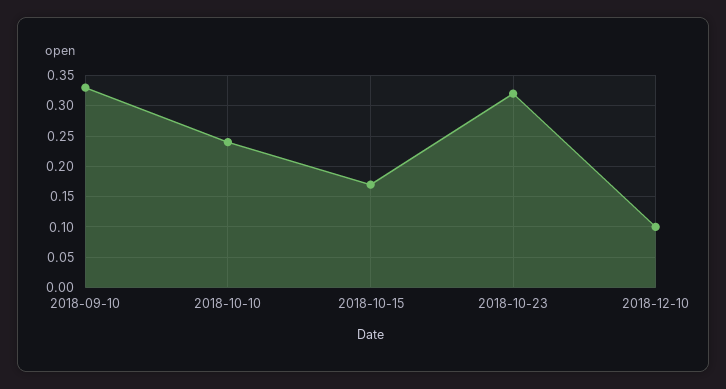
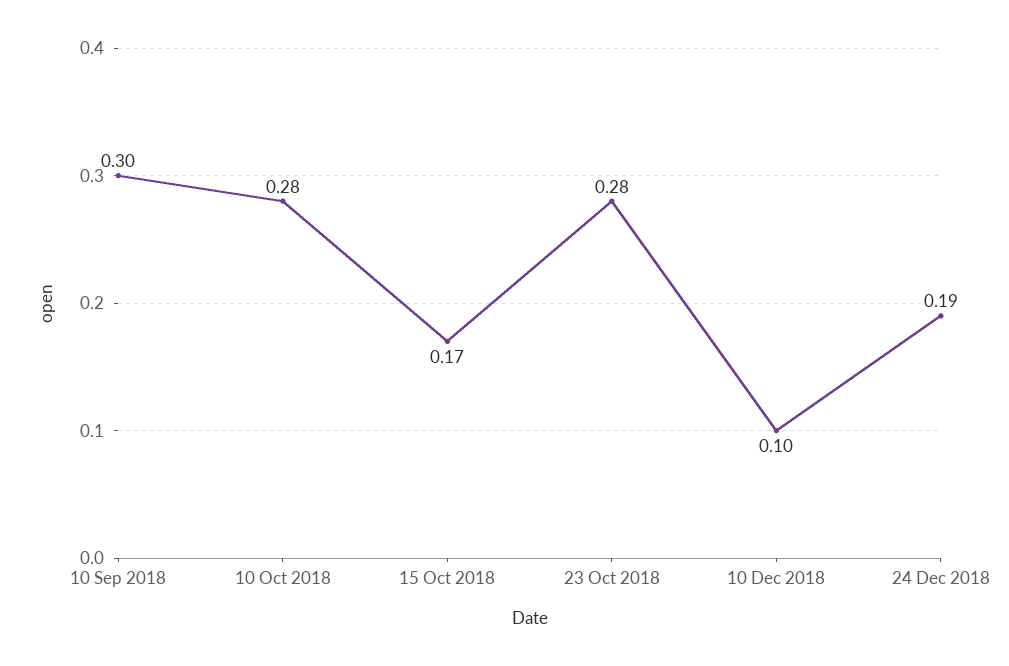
2018-09-10: 0.33 -> 0.3
2018-10-10: 0.24 -> 0.28
2018-10-23: 0.32 -> 0.28
24 Dec 2018: none -> 0.19

